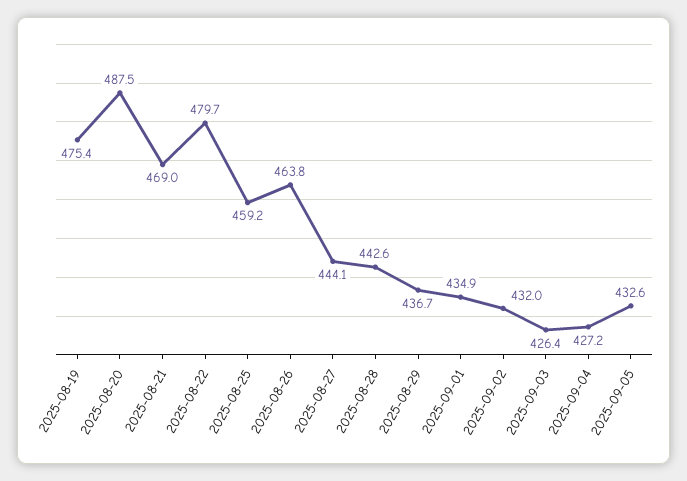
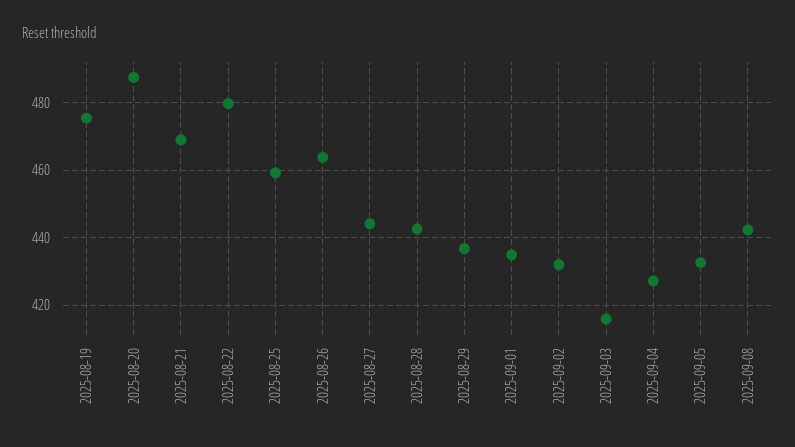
2025-09-03: 426.4 -> 416
2025-09-08: none -> 442

